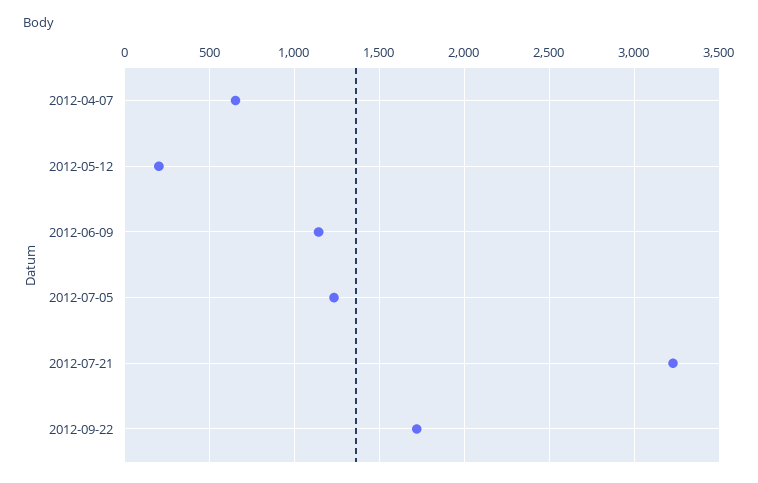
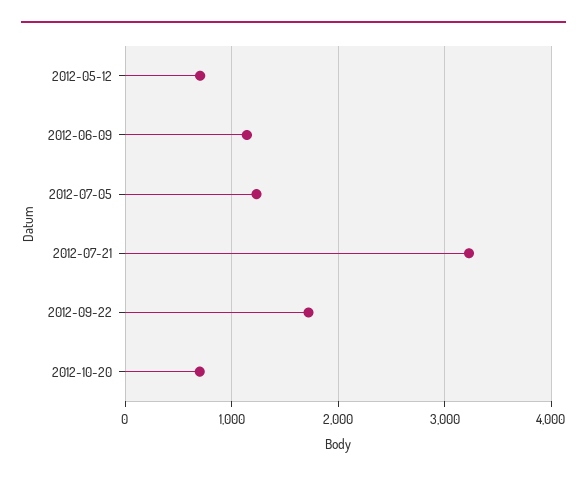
2012-04-07: 650 -> none
2012-05-12: 200 -> 700
2012-10-20: none -> 700

